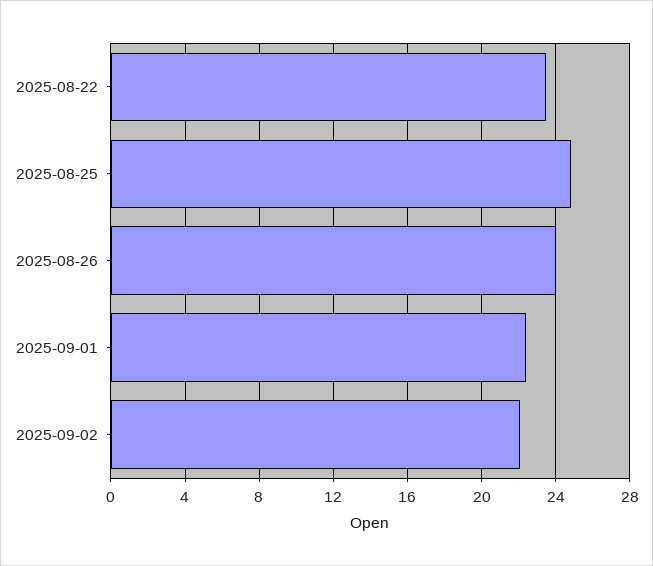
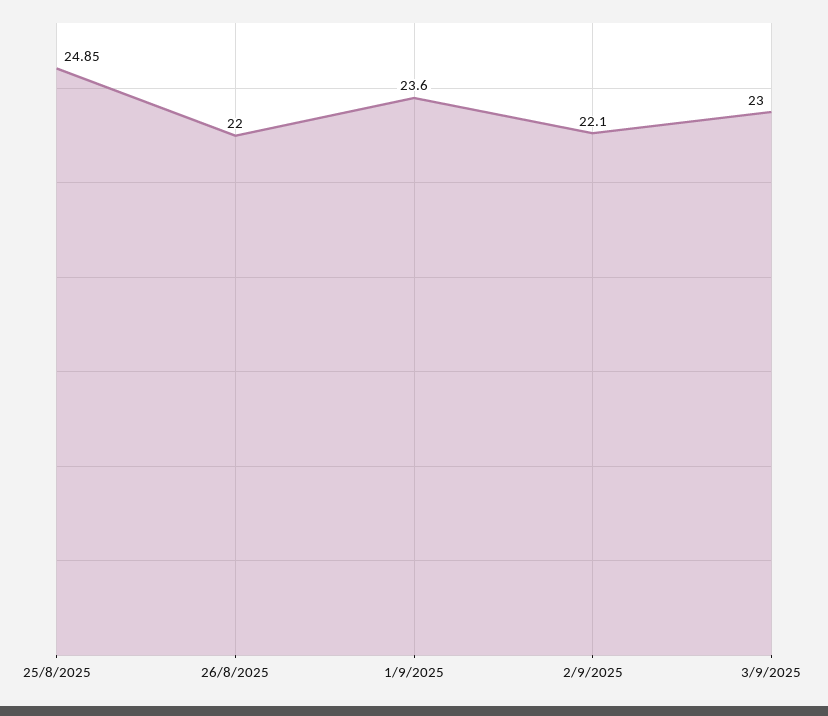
2025-08-22: 23.5 -> none
2025-08-26: 24 -> 22
2025-09-01: 22.5 -> 23.6
3/9/2025: none -> 23

